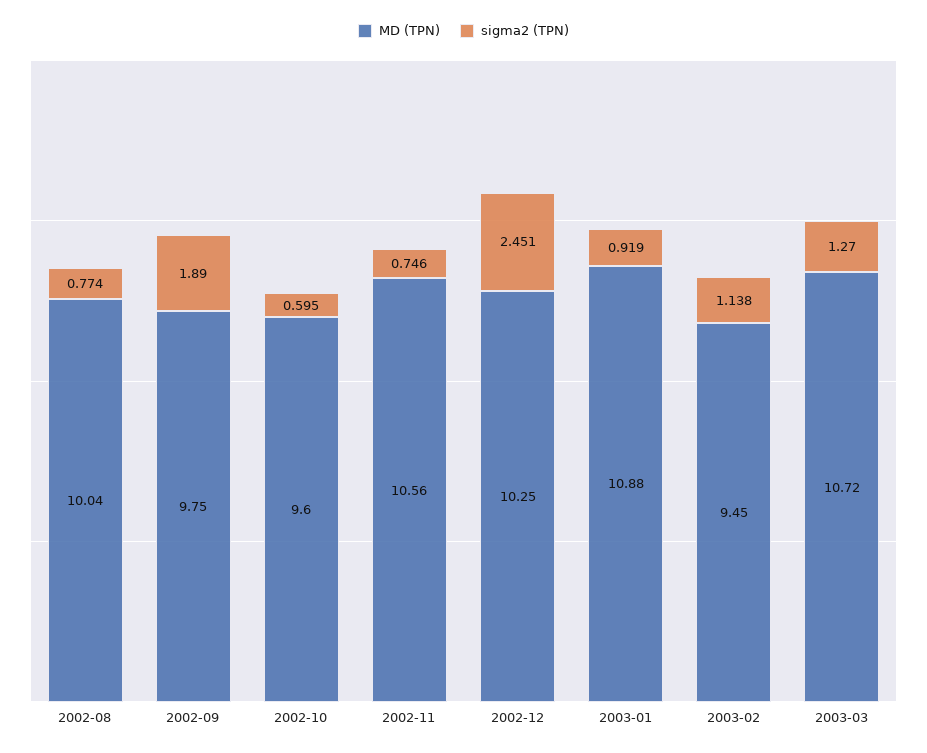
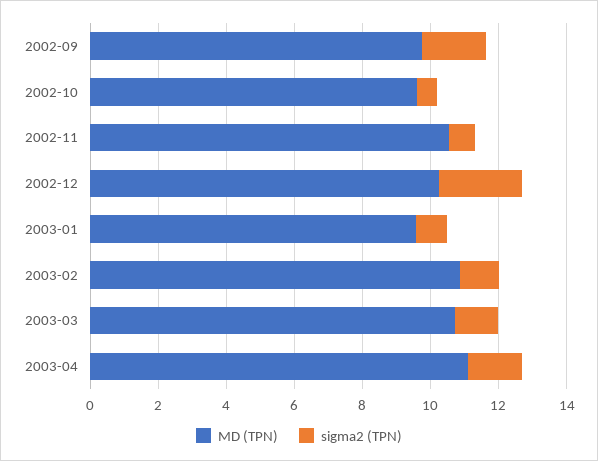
MD (TPN), 2002-08: 10.04 -> none
sigma2 (TPN), 2002-08: 0.774 -> none
MD (TPN), 2003-01: 10.88 -> 9.5
MD (TPN), 2003-02: 9.45 -> 11
MD (TPN), 2003-04: none -> 11
sigma2 (TPN), 2003-04: none -> 1.5

